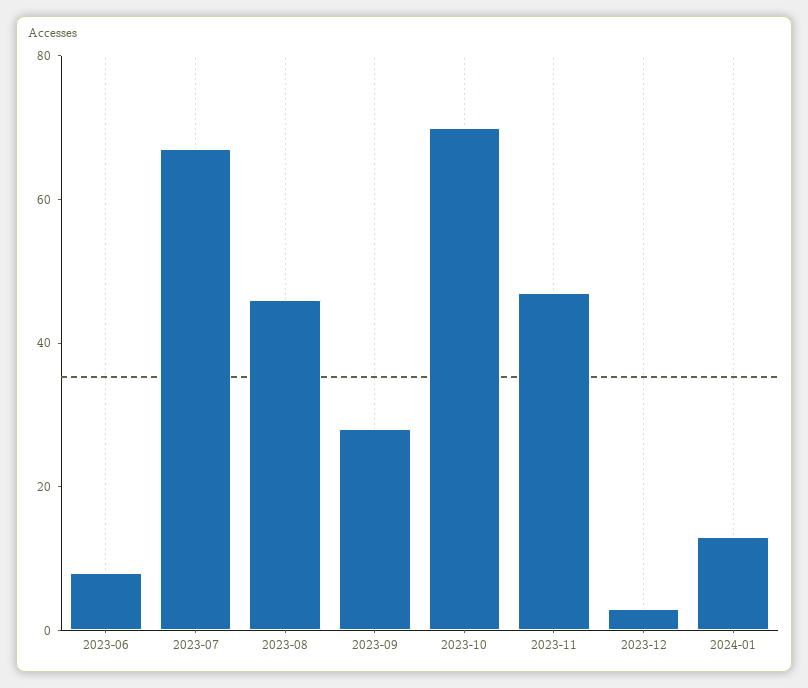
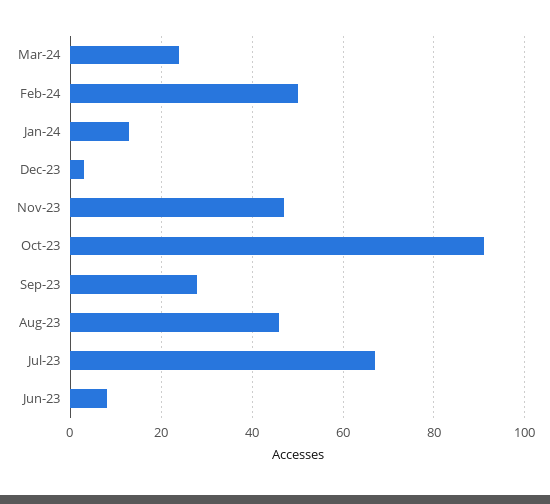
2023-10: 70 -> 90
Mar-24: none -> 25
Feb-24: none -> 50

